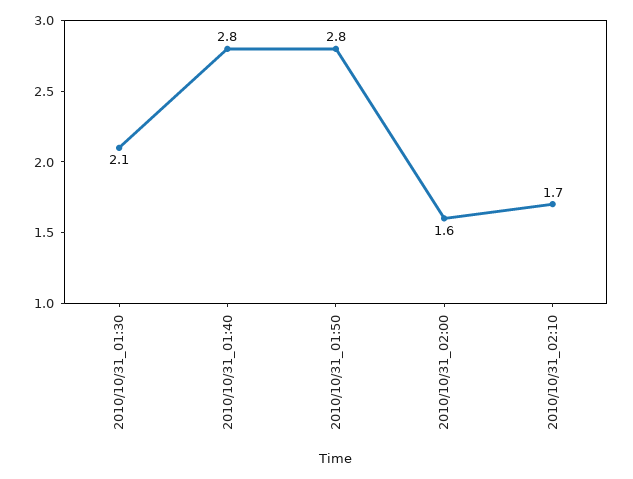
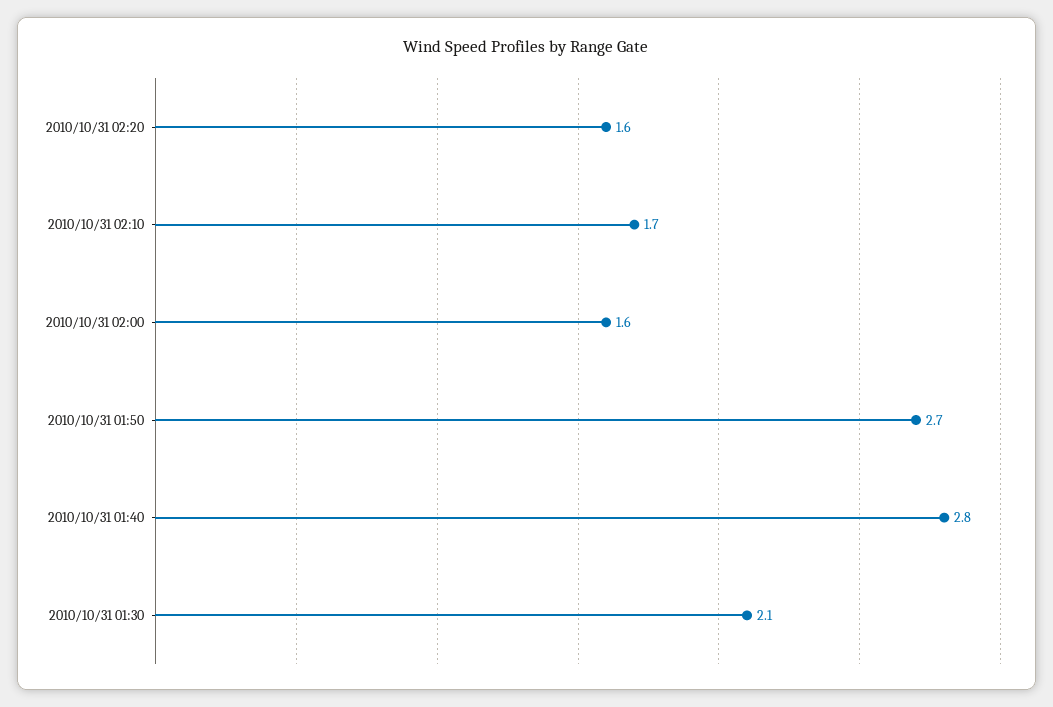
2010/10/31_01:50: 2.8 -> 2.7
2010/10/31 02:20: none -> 1.6

